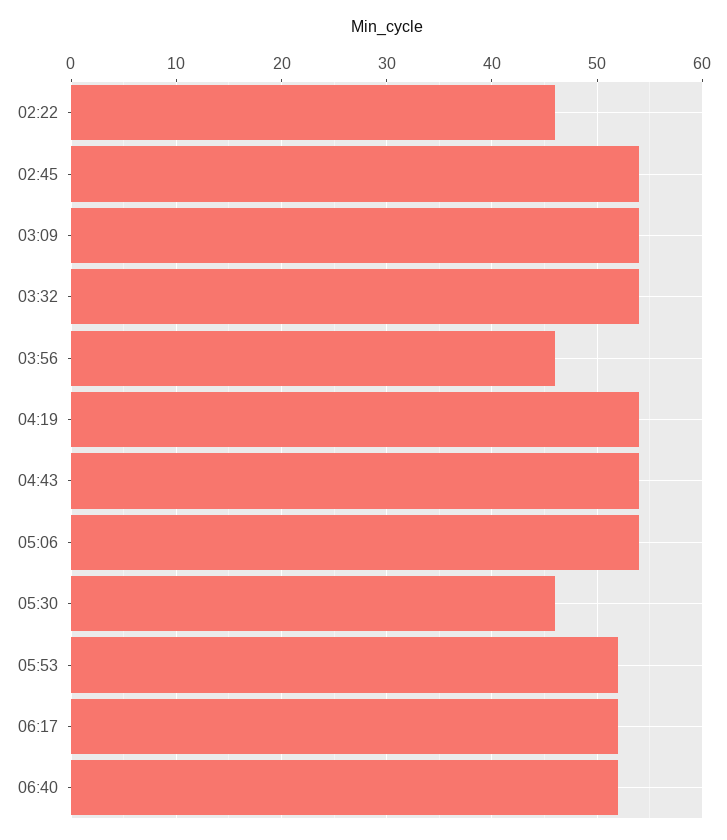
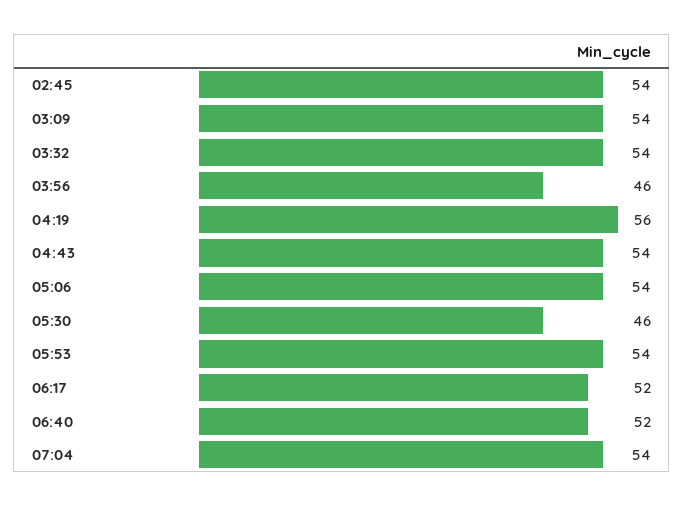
02:22: 46 -> none
04:19: 54 -> 56
05:53: 52 -> 54
07:04: none -> 54

